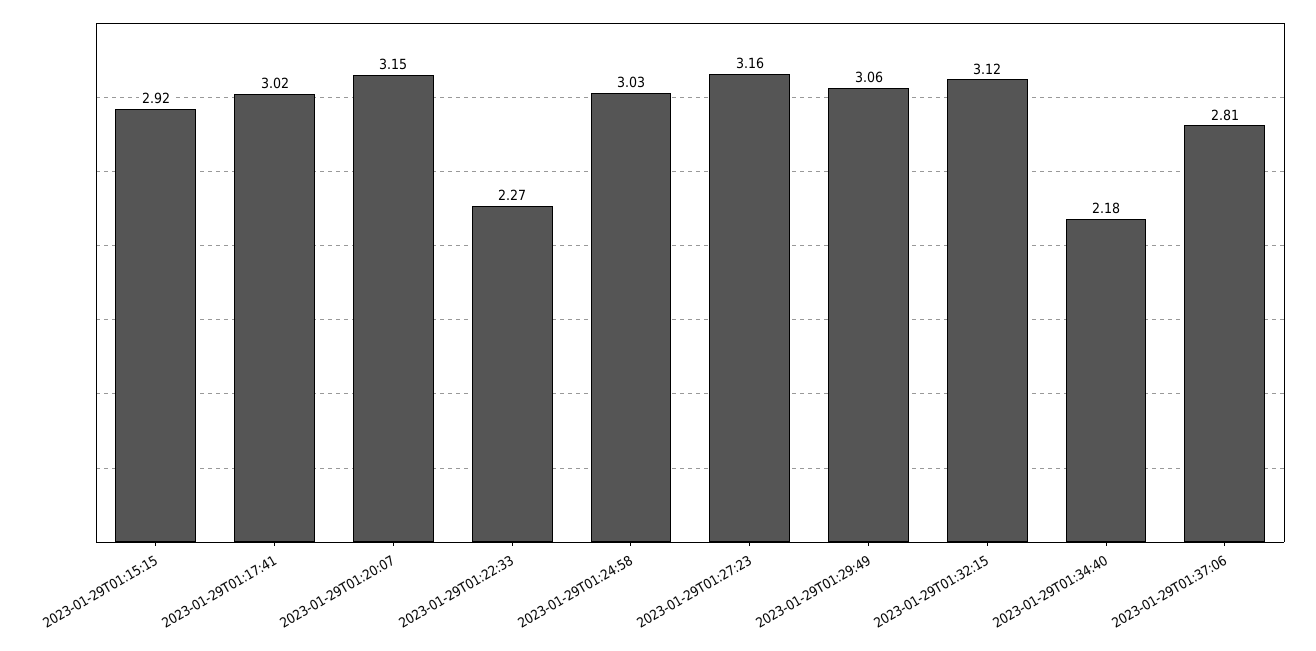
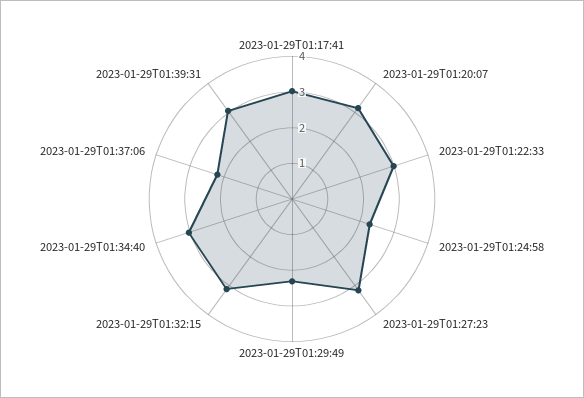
2023-01-29T01:15:15: 2.92 -> none
2023-01-29T01:22:33: 2.27 -> 3
2023-01-29T01:24:58: 3.03 -> 2.25
2023-01-29T01:29:49: 3.06 -> 2.25
2023-01-29T01:34:40: 2.18 -> 3
2023-01-29T01:37:06: 2.81 -> 2.25
2023-01-29T01:39:31: none -> 3

